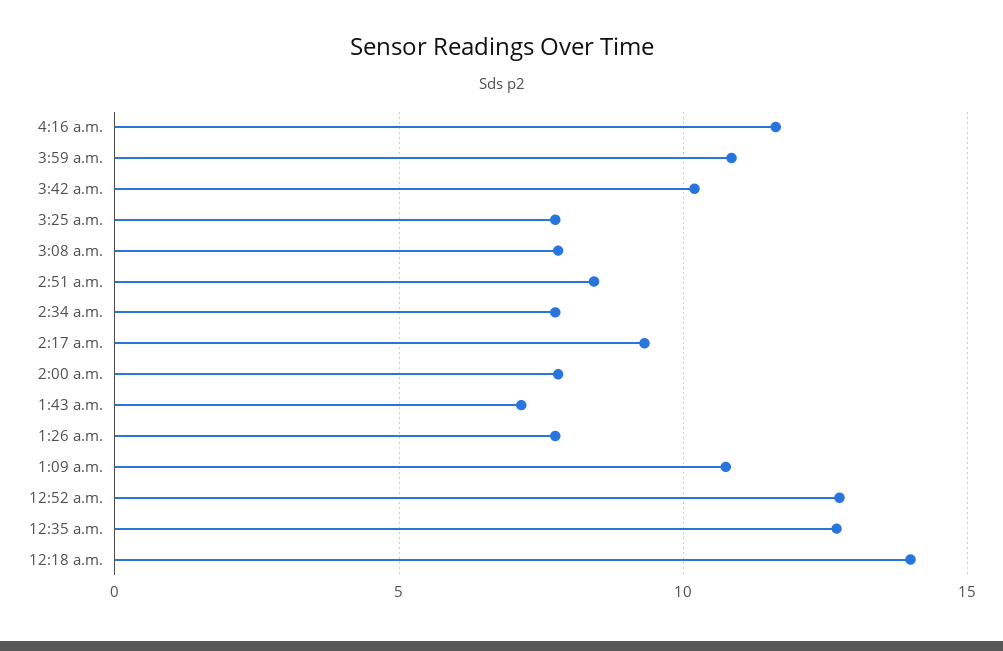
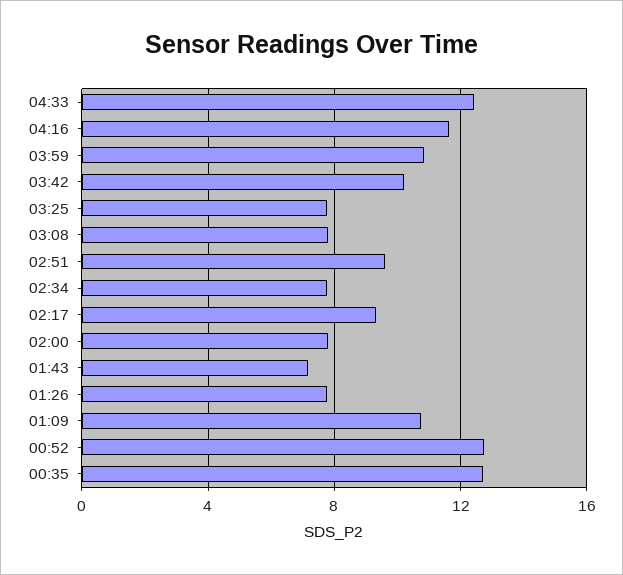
2:51 a.m.: 8.5 -> 9.5
12:18 a.m.: 14 -> none
04:33: none -> 12.5

